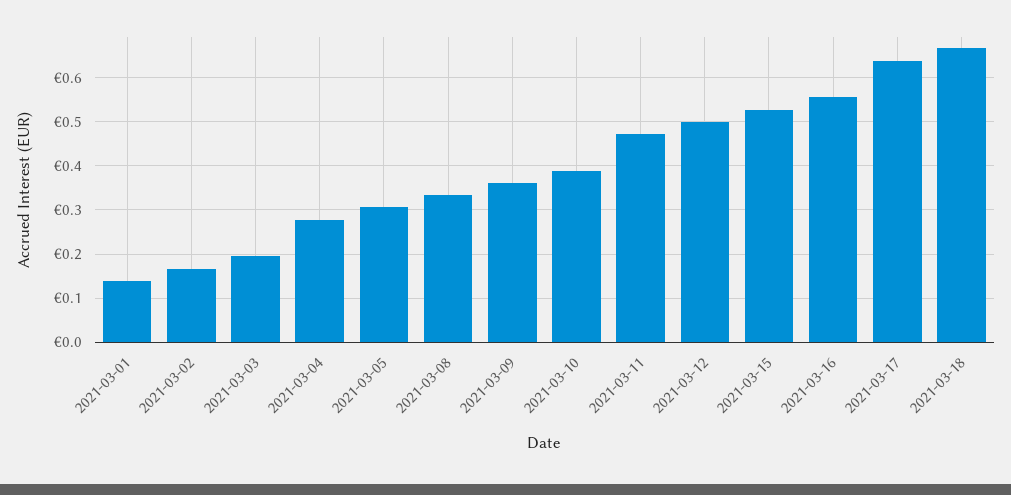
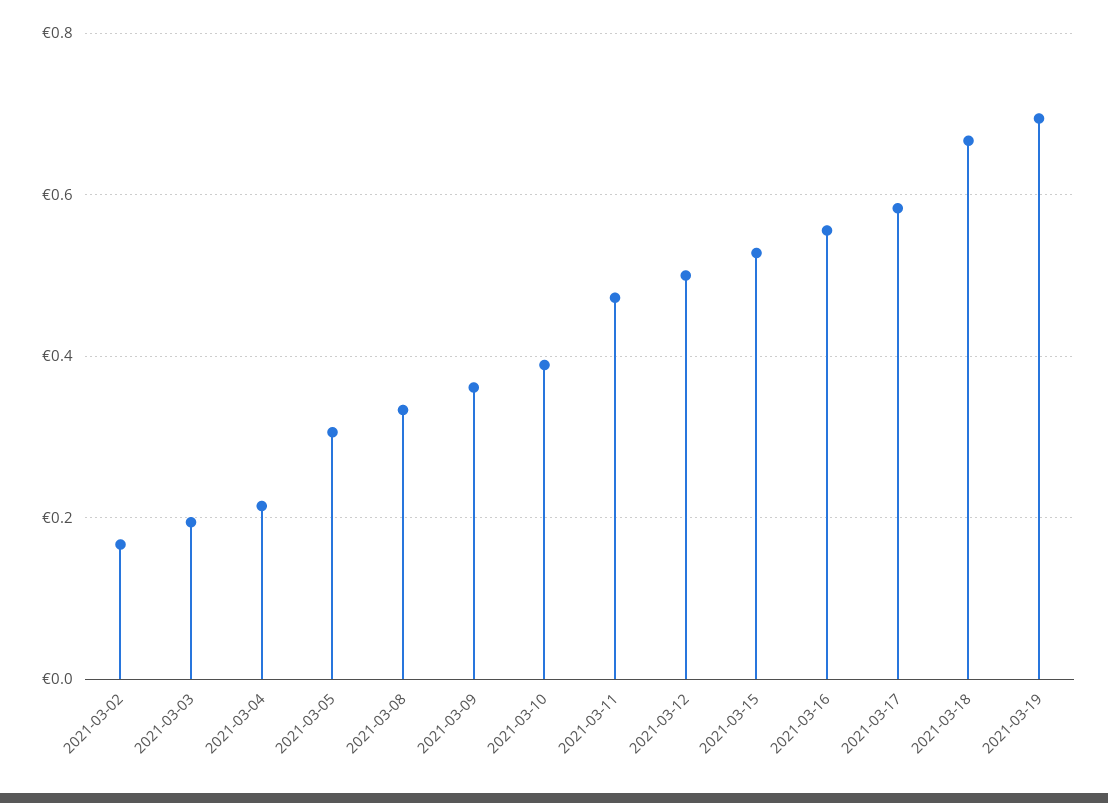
2021-03-01: 0.14 -> none
2021-03-04: 0.28 -> 0.22
2021-03-17: 0.64 -> 0.58
2021-03-19: none -> 0.7

